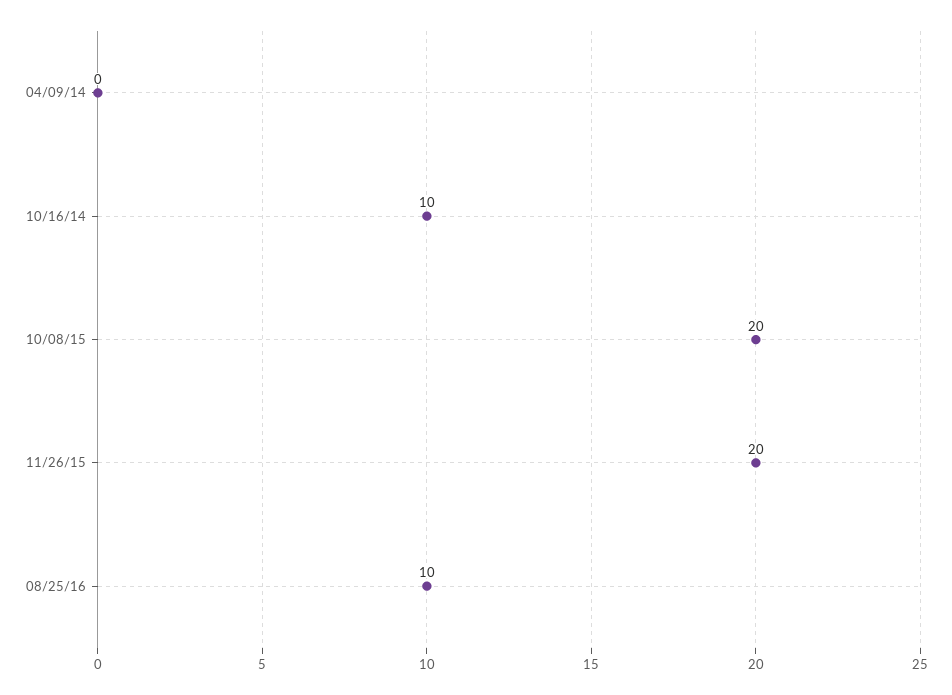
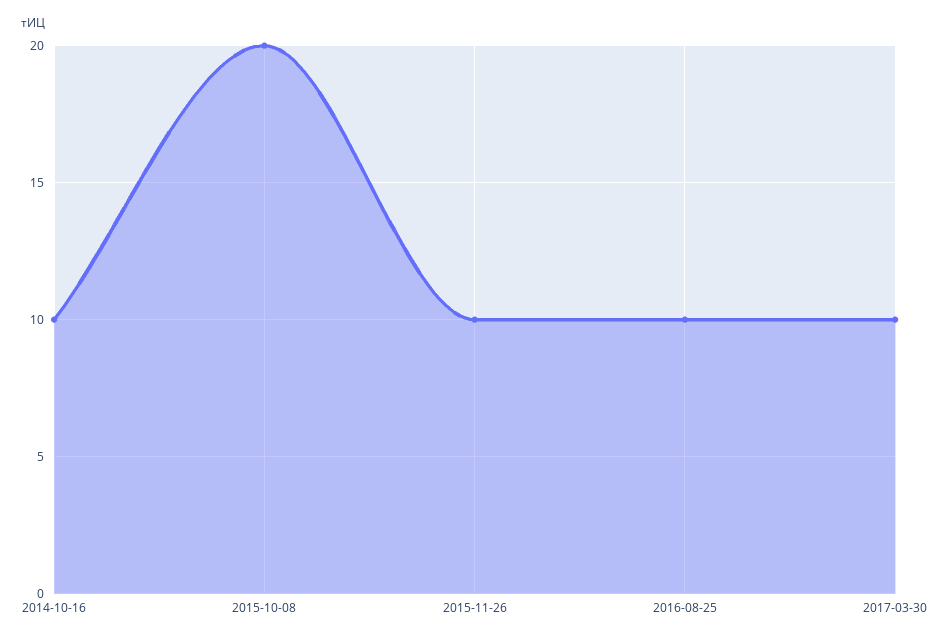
04/09/14: 0 -> none
11/26/15: 20 -> 10
2017-03-30: none -> 10

